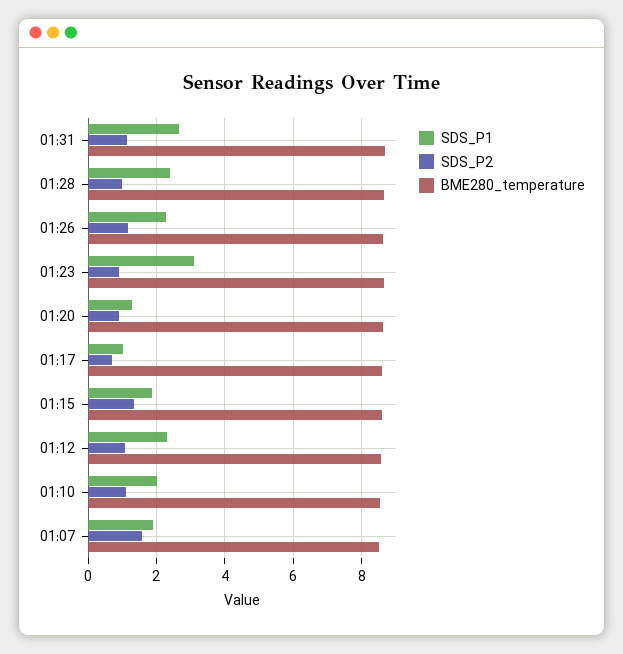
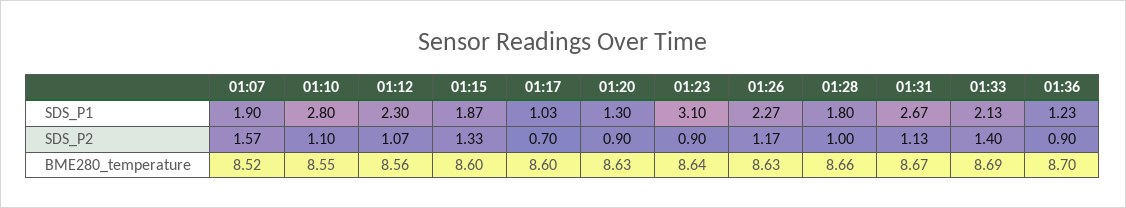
SDS_P1, 01:28: 2.4 -> 1.8
SDS_P1, 01:10: 2 -> 2.8
SDS_P1, 01:33: none -> 2.13
SDS_P1, 01:36: none -> 1.23
SDS_P2, 01:33: none -> 1.4
SDS_P2, 01:36: none -> 0.9
BME280_temperature, 01:33: none -> 8.69
BME280_temperature, 01:36: none -> 8.7

